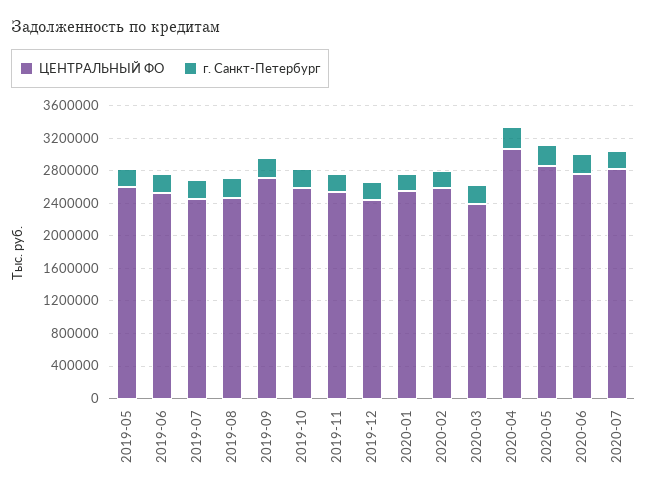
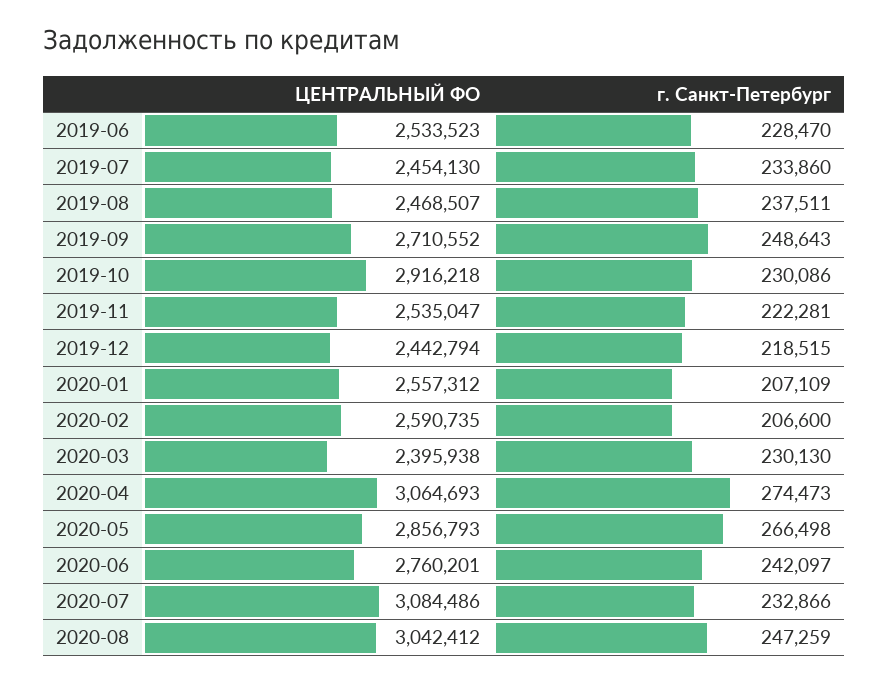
ЦЕНТРАЛЬНЫЙ ФО, 2019-05: 2600000 -> none
г. Санкт-Петербург, 2019-05: 200000 -> none
ЦЕНТРАЛЬНЫЙ ФО, 2019-10: 2600000 -> 2916218
ЦЕНТРАЛЬНЫЙ ФО, 2020-07: 2800000 -> 3084486
ЦЕНТРАЛЬНЫЙ ФО, 2020-08: none -> 3042412
г. Санкт-Петербург, 2020-08: none -> 247259

